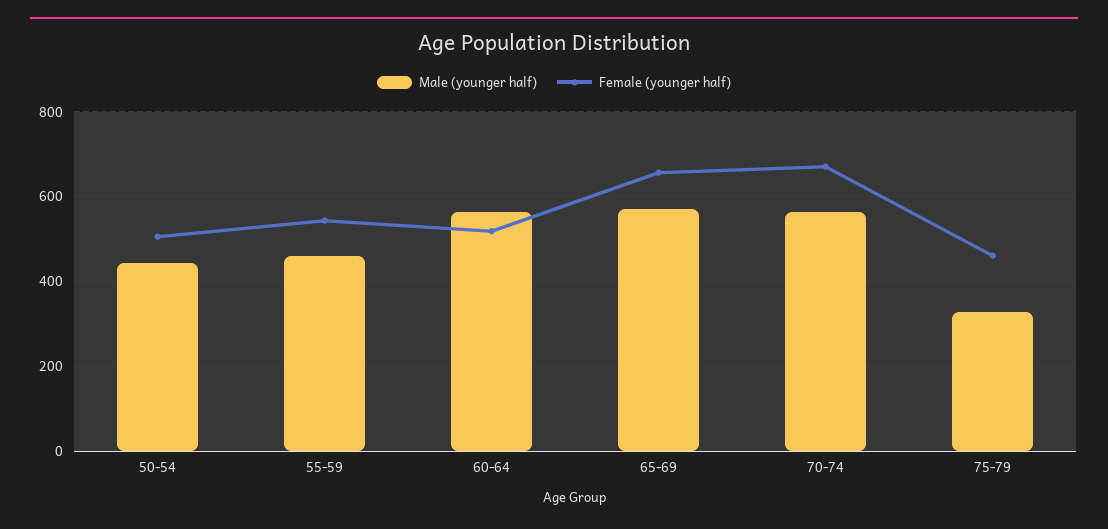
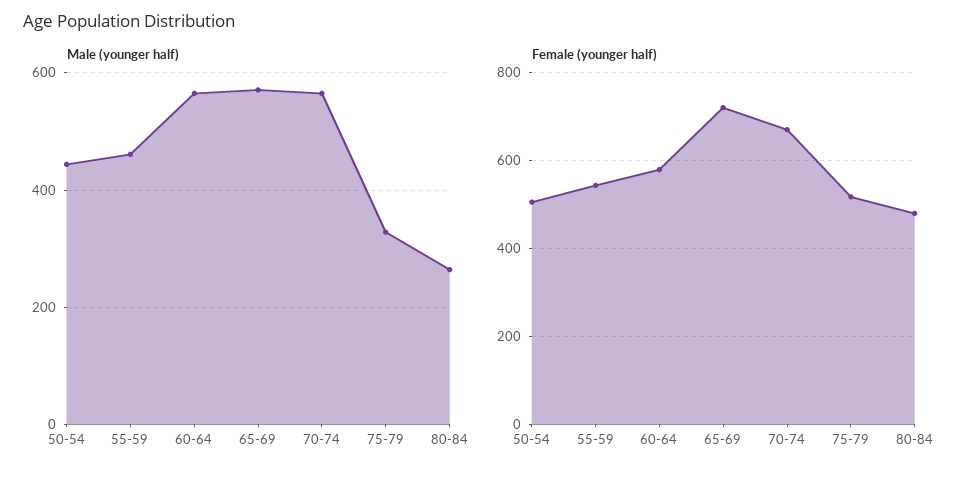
Female (younger half), 60-64: 520 -> 580
Female (younger half), 65-69: 660 -> 720
Female (younger half), 75-79: 460 -> 520
Male (younger half), 80-84: none -> 260
Female (younger half), 80-84: none -> 480

